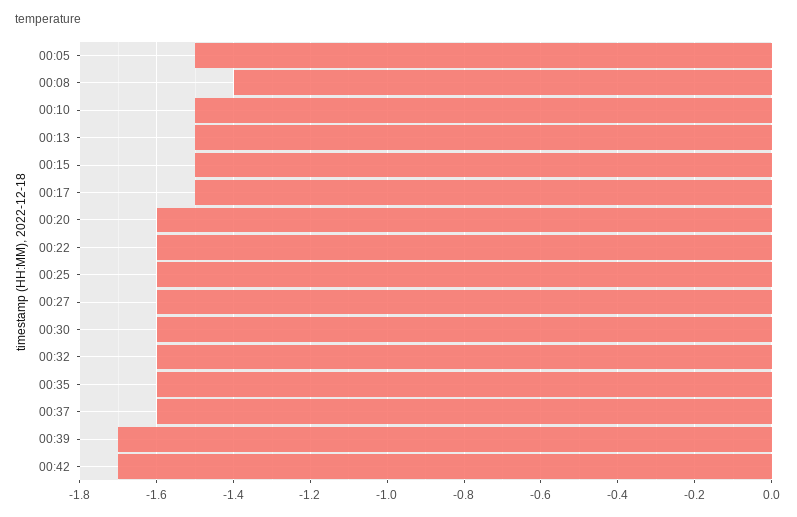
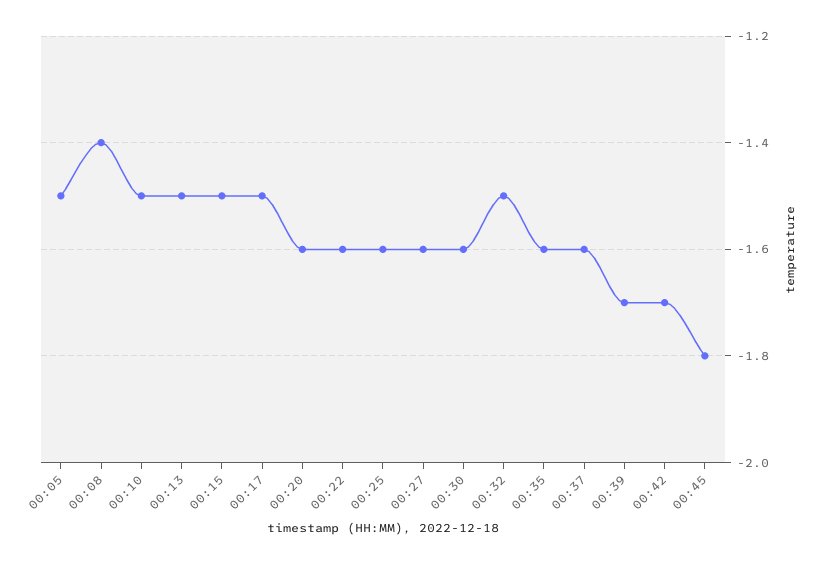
00:32: -1.6 -> -1.5
00:45: none -> -1.8

